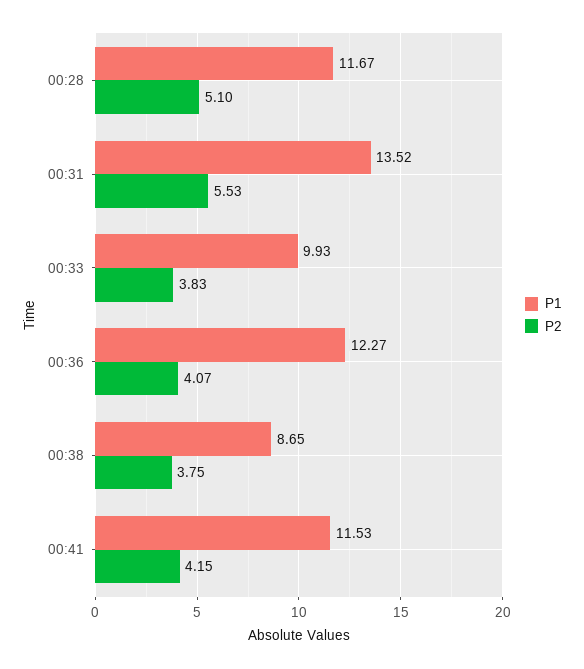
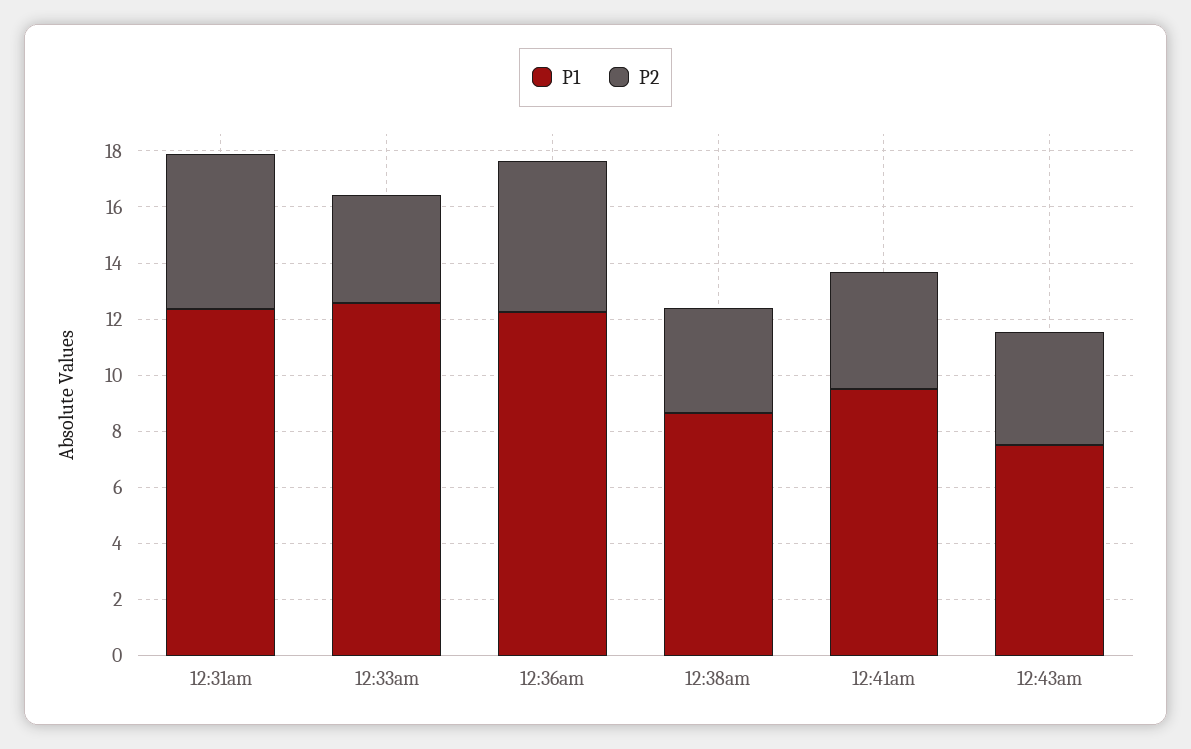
P1, 00:28: 11.67 -> none
P2, 00:28: 5.1 -> none
P1, 00:31: 13.52 -> 12.5
P1, 00:33: 9.93 -> 12.5
P2, 00:36: 4.07 -> 5.5
P1, 00:41: 11.53 -> 9.5
P1, 12:43am: none -> 7.5
P2, 12:43am: none -> 4

